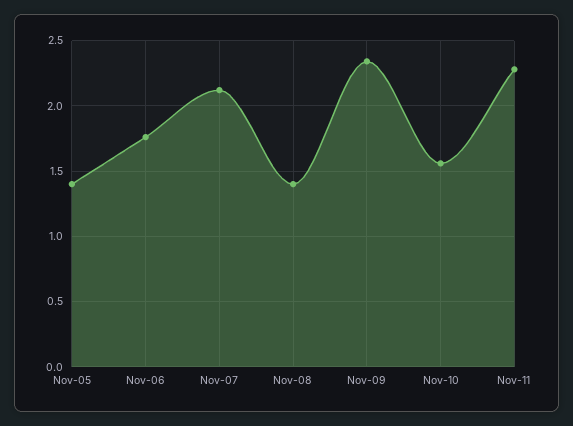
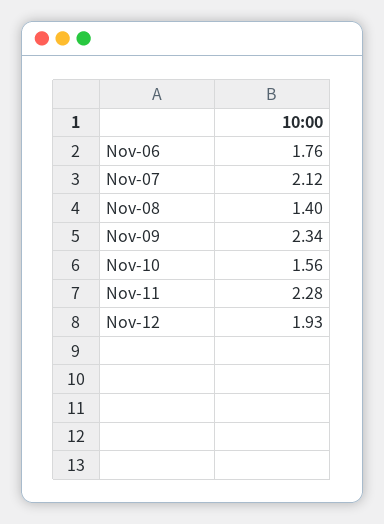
Nov-05: 1.4 -> none
Nov-12: none -> 1.93

